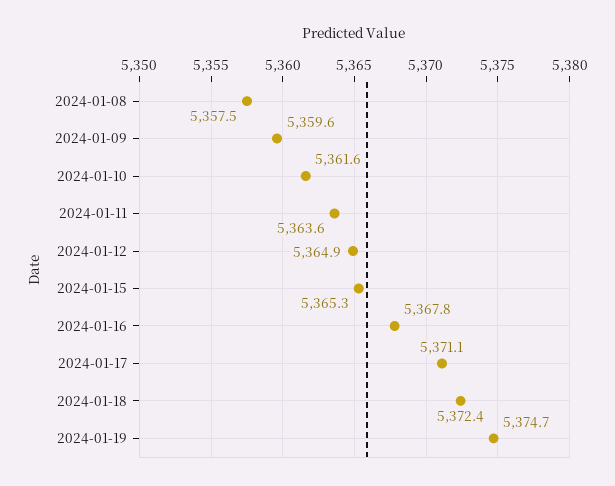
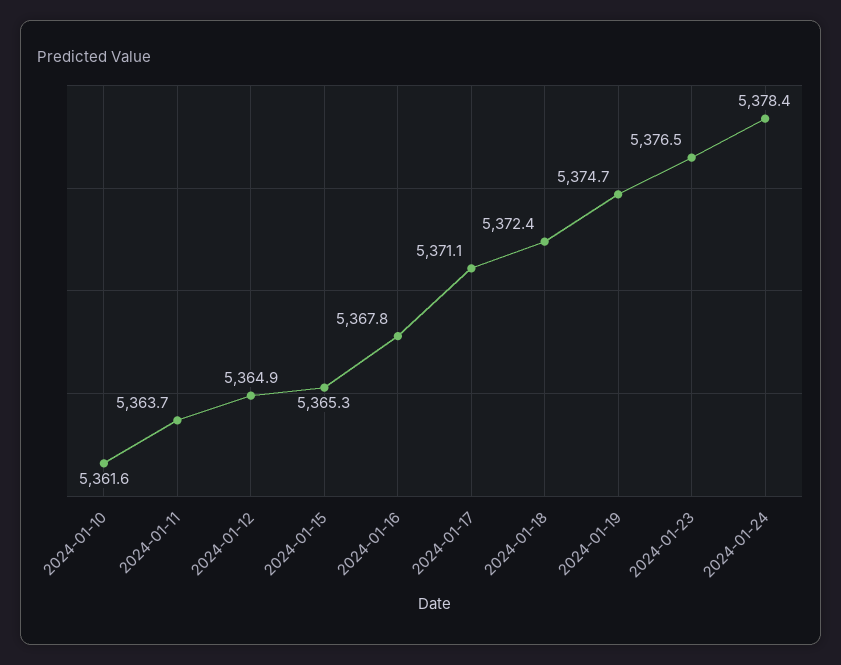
2024-01-08: 5357.5 -> none
2024-01-09: 5359.6 -> none
2024-01-11: 5363.6 -> 5363.7
2024-01-23: none -> 5376.5
2024-01-24: none -> 5378.4

